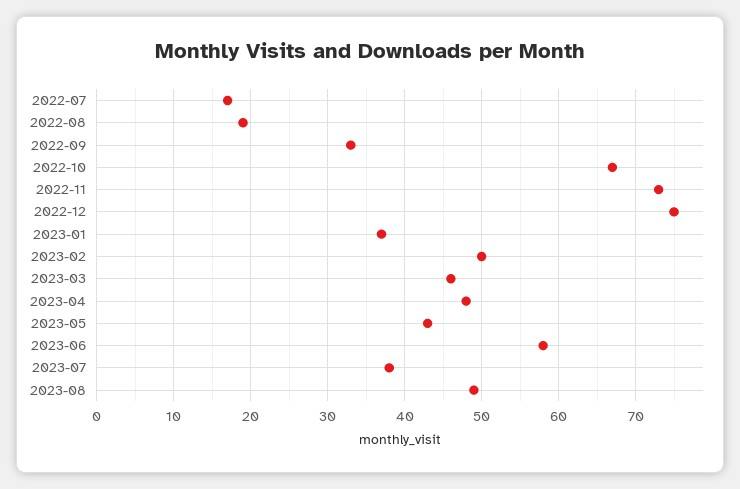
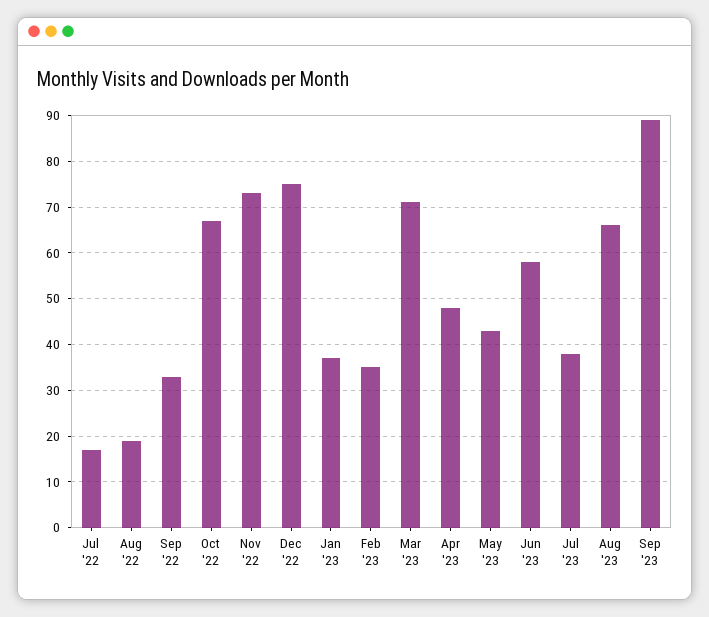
2023-02: 50 -> 35
2023-03: 46 -> 70
2023-08: 49 -> 65
Sep '23: none -> 90

